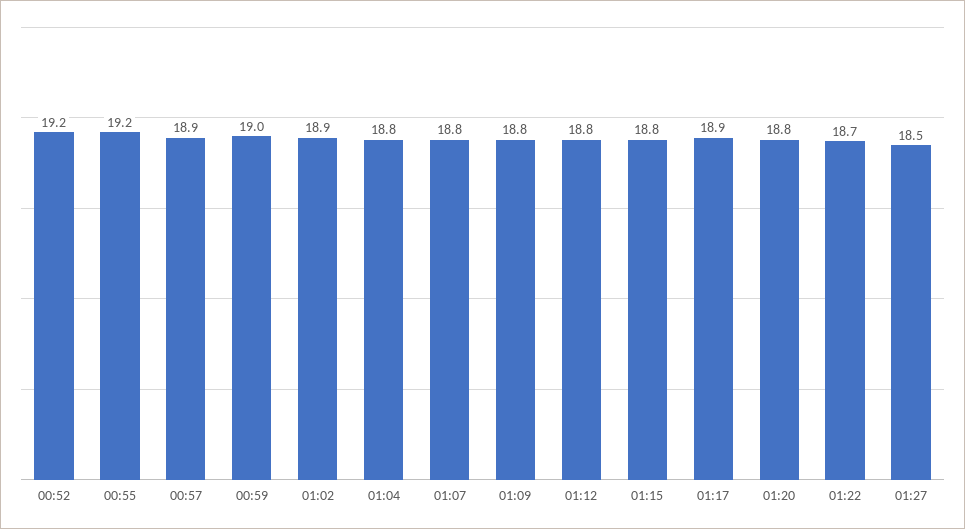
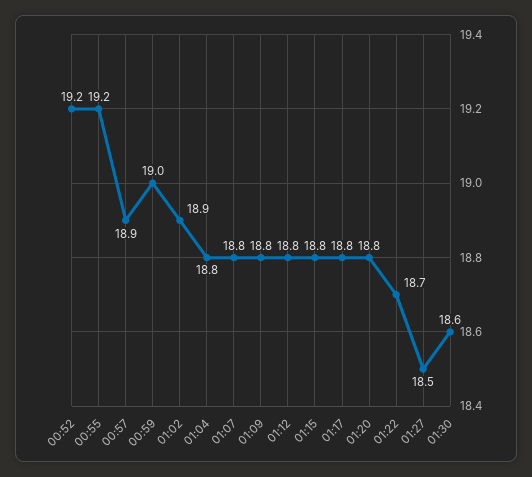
01:17: 18.9 -> 18.8
01:30: none -> 18.6

